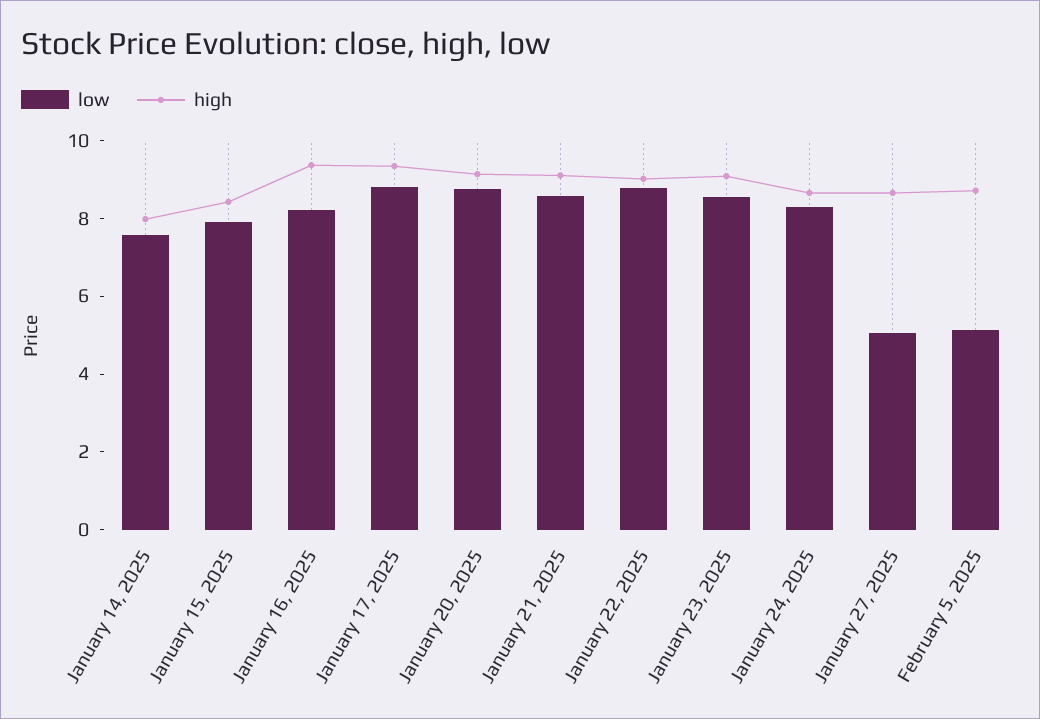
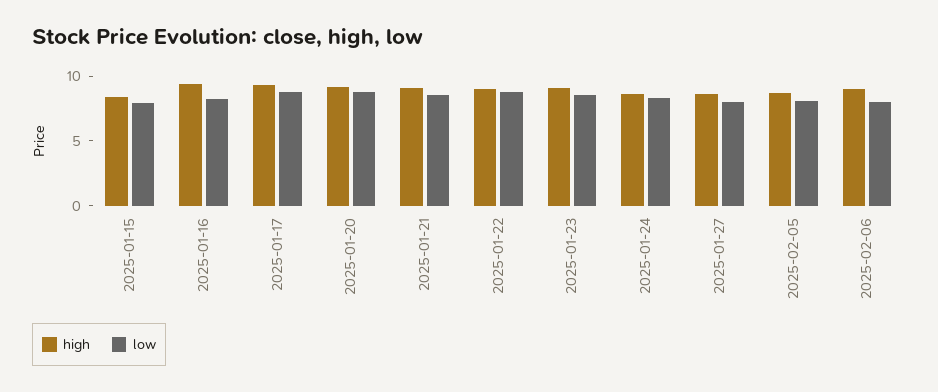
low, January 14, 2025: 7.5 -> none
high, January 14, 2025: 8 -> none
low, January 27, 2025: 5 -> 8
low, February 5, 2025: 5 -> 8
high, 2025-02-06: none -> 9
low, 2025-02-06: none -> 8

